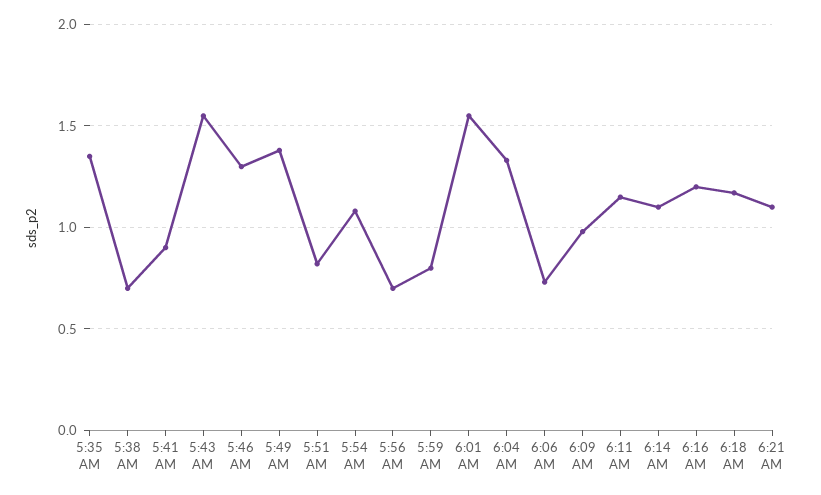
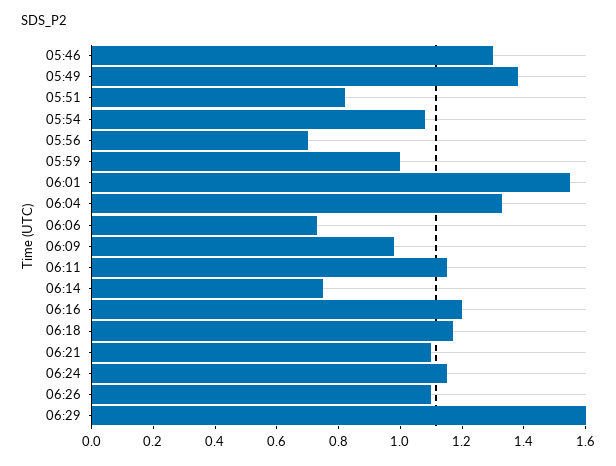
5:35 AM: 1.35 -> none
5:38 AM: 0.7 -> none
5:41 AM: 0.9 -> none
5:43 AM: 1.55 -> none
5:59 AM: 0.8 -> 1
6:14 AM: 1.1 -> 0.75
06:24: none -> 1.15
06:26: none -> 1.1
06:29: none -> 1.6

